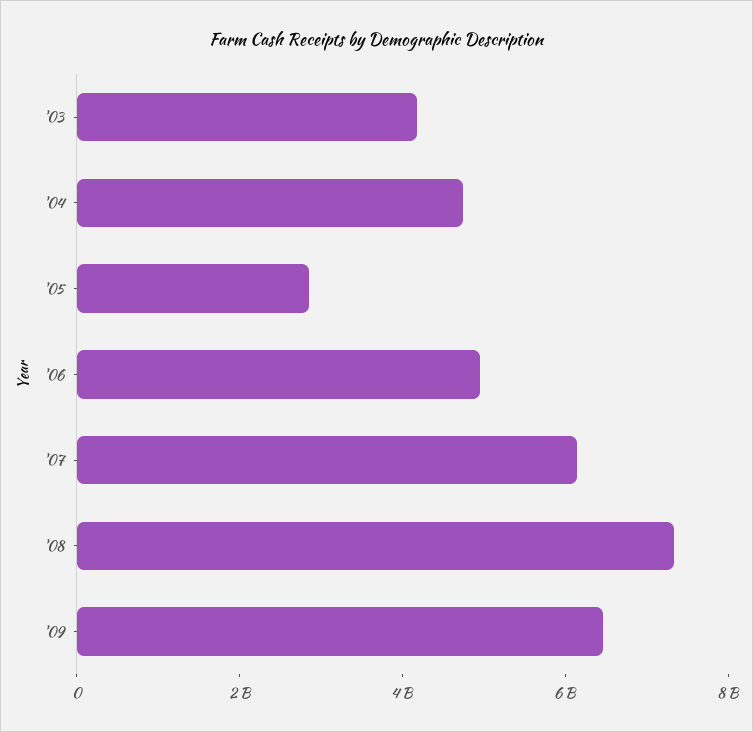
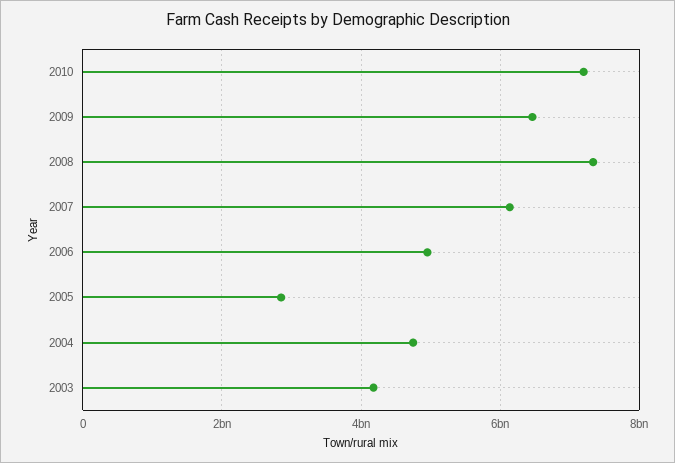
2010: none -> 7200000000

